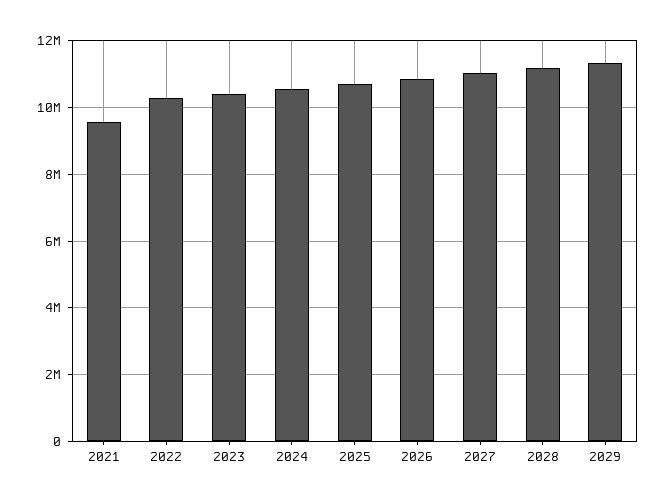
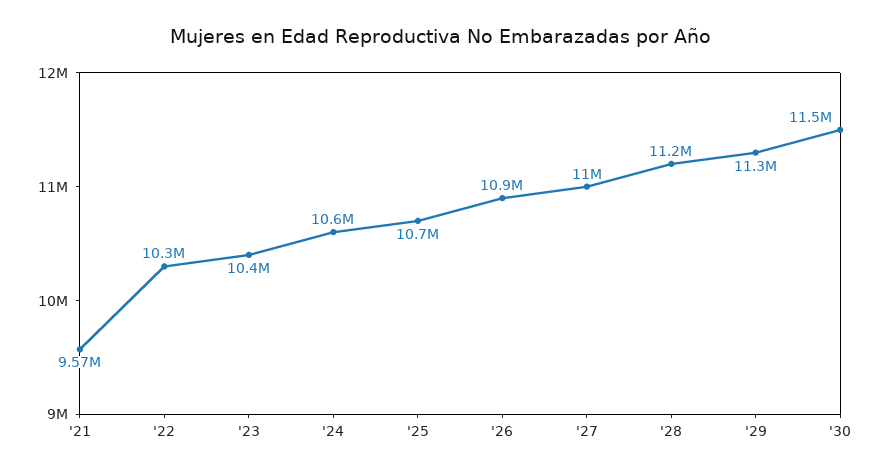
'30: none -> 11500000

